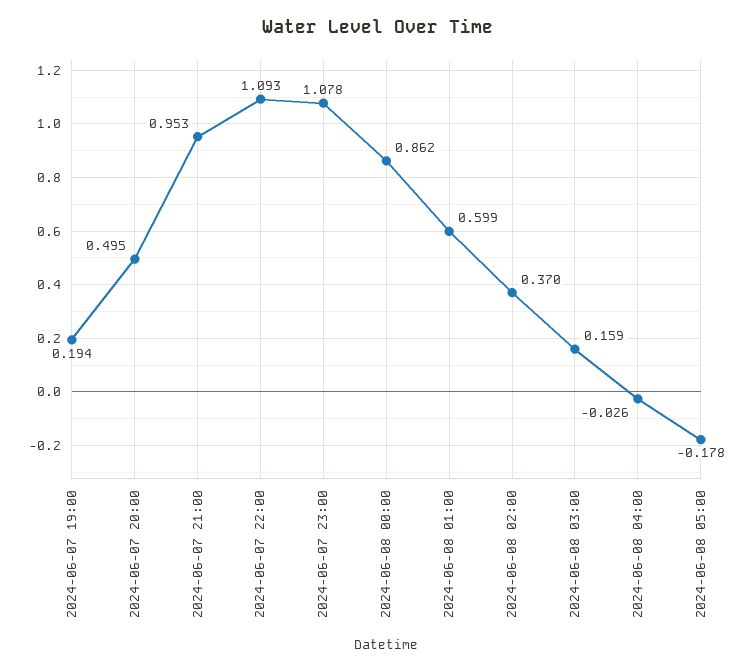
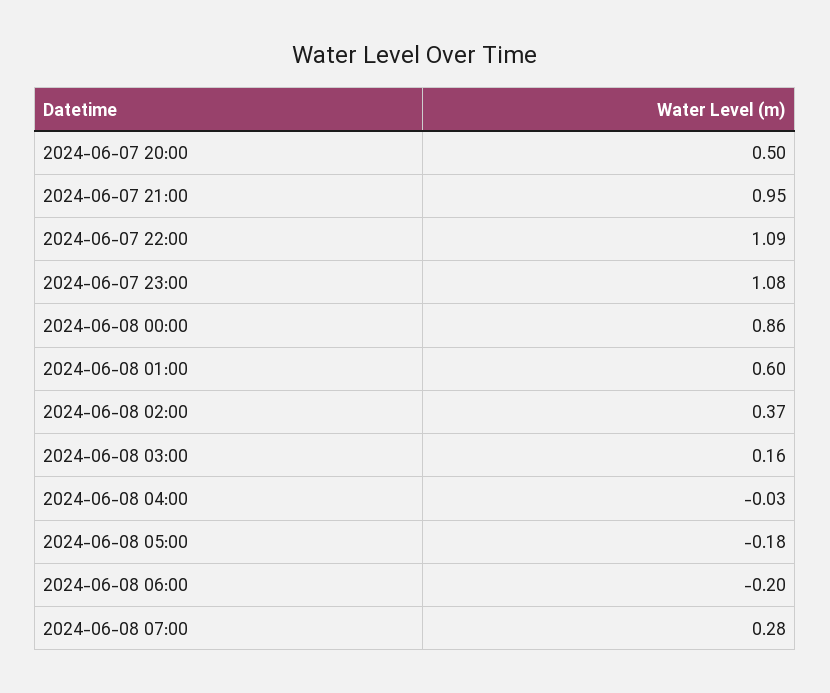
2024-06-07 19:00: 0.194 -> none
2024-06-08 06:00: none -> -0.2
2024-06-08 07:00: none -> 0.28

